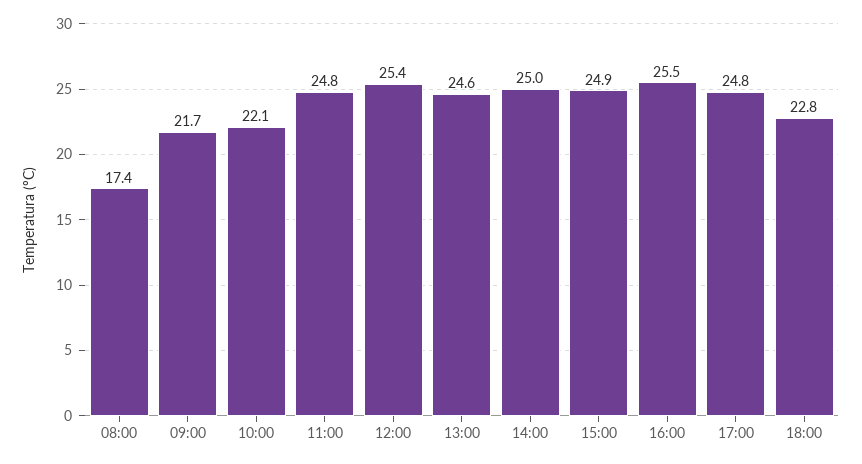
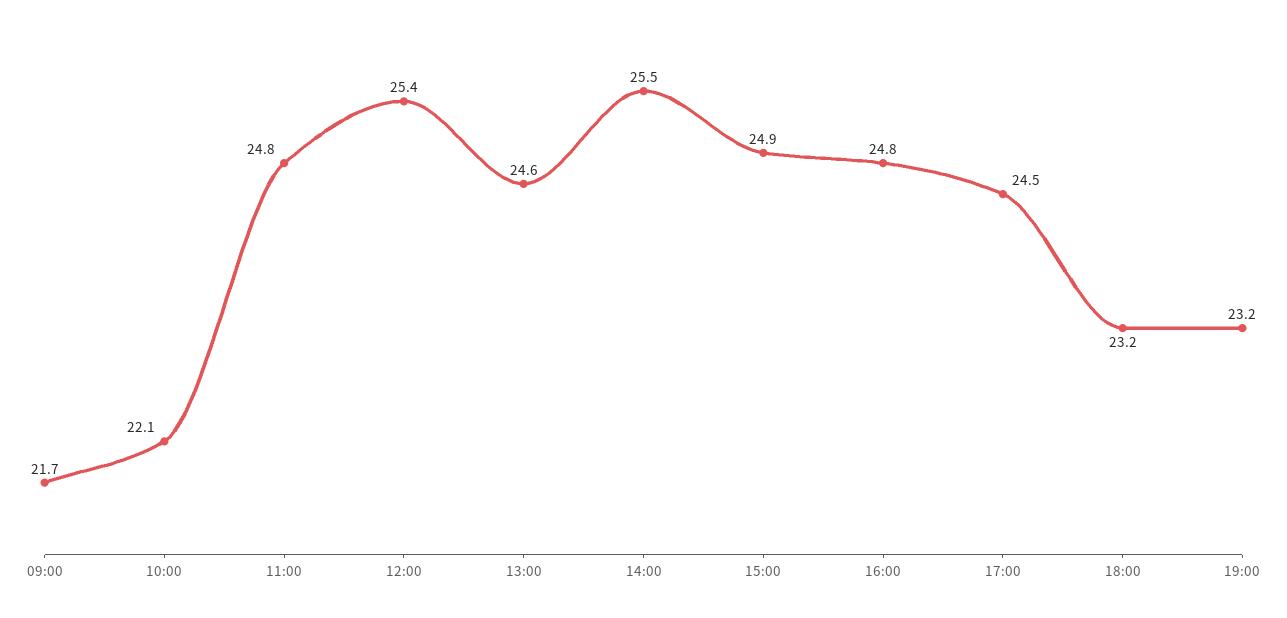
08:00: 17.4 -> none
14:00: 25 -> 25.5
16:00: 25.5 -> 24.8
17:00: 24.8 -> 24.5
18:00: 22.8 -> 23.2
19:00: none -> 23.2

